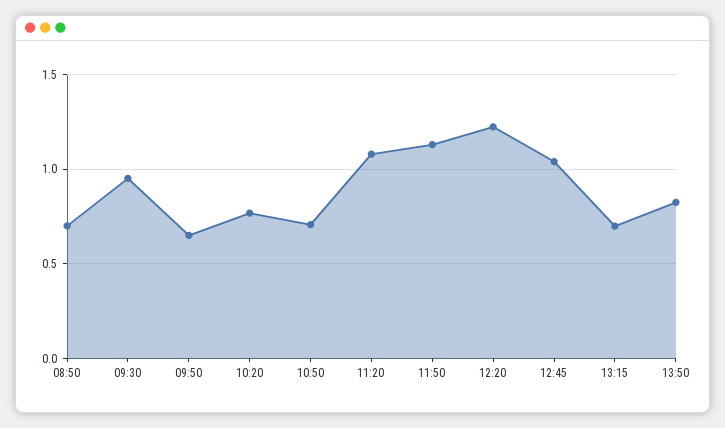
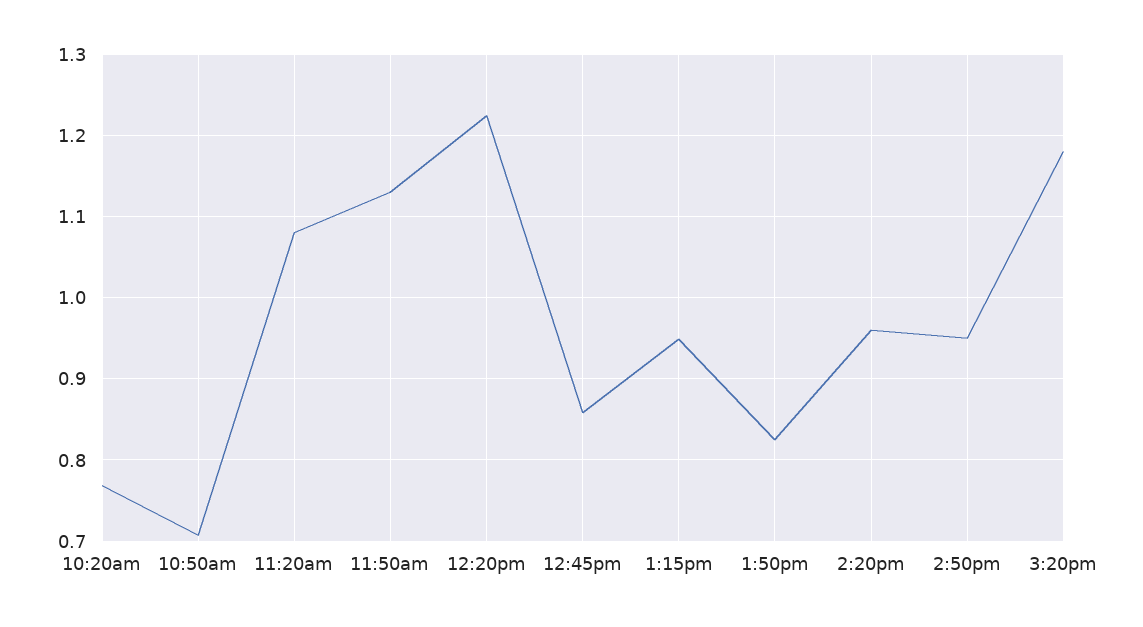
08:50: 0.7 -> none
09:30: 0.95 -> none
09:50: 0.65 -> none
12:45: 1.05 -> 0.86
13:15: 0.7 -> 0.95
2:20pm: none -> 0.96
2:50pm: none -> 0.95
3:20pm: none -> 1.18

